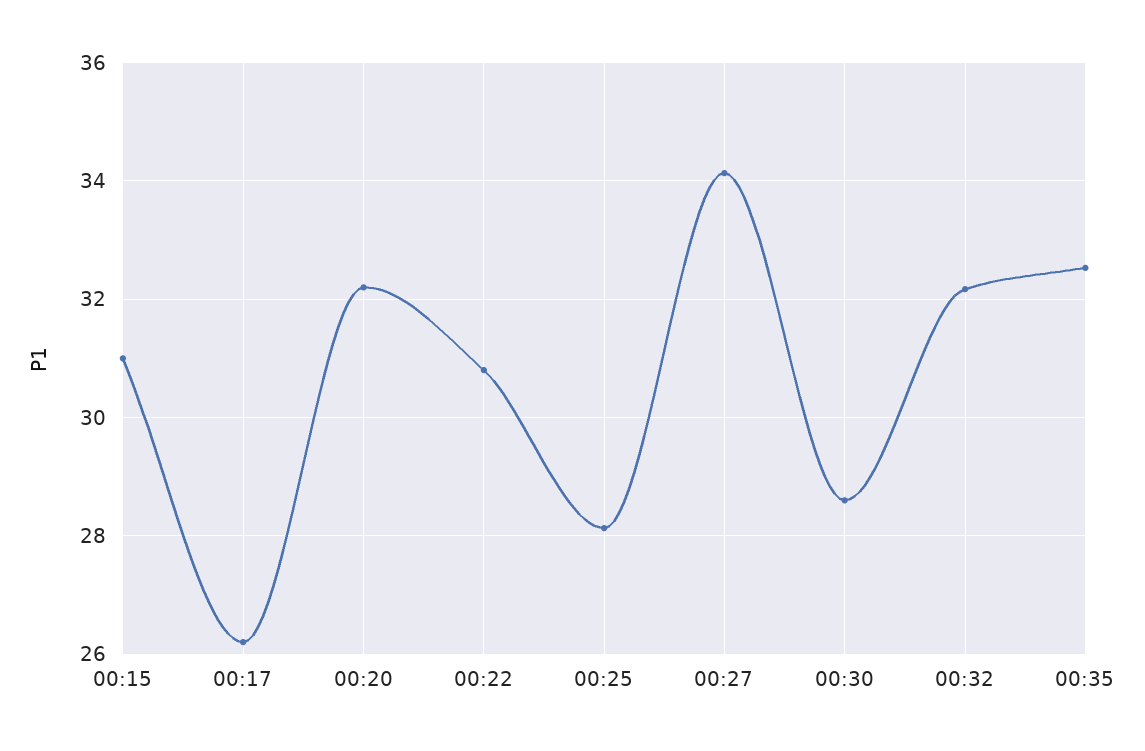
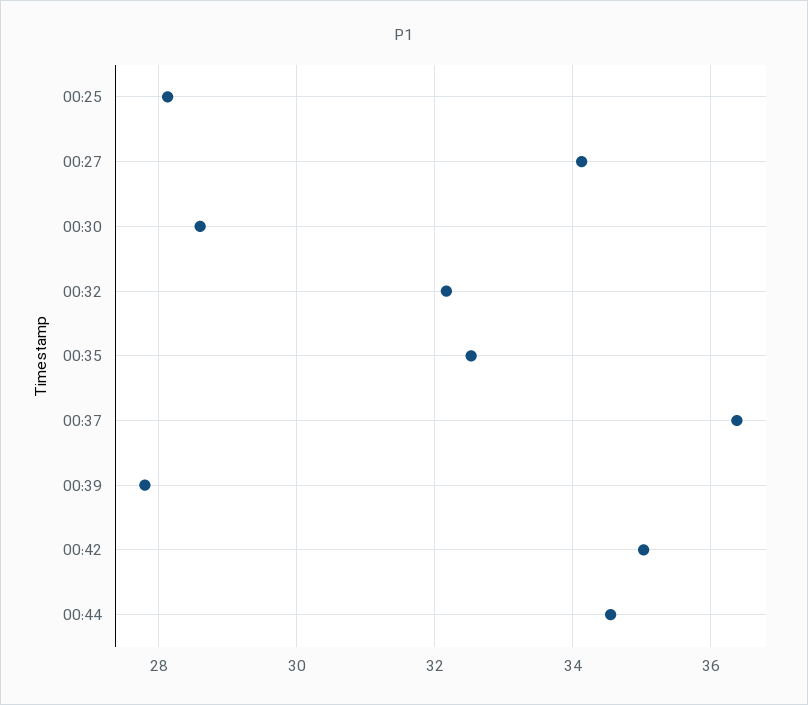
00:15: 31 -> none
00:17: 26.2 -> none
00:20: 32.2 -> none
00:22: 30.8 -> none
00:37: none -> 36.4
00:39: none -> 27.8
00:42: none -> 35
00:44: none -> 34.6

